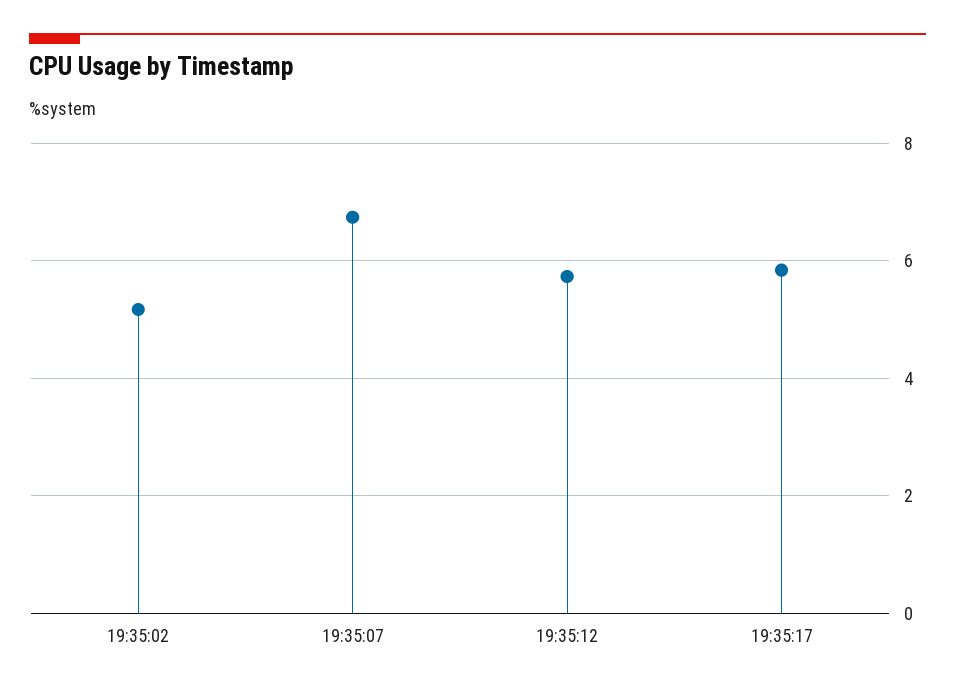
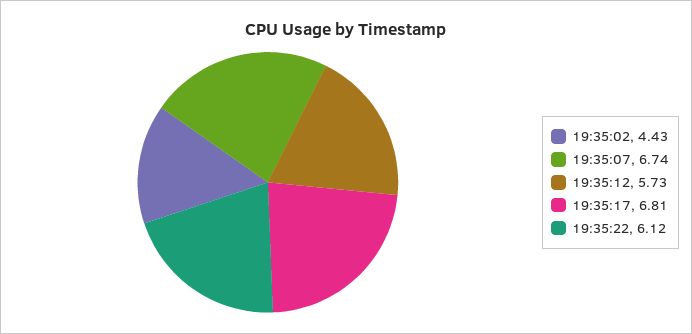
19:35:02: 5.2 -> 4.43
19:35:17: 5.8 -> 6.81
19:35:22: none -> 6.12

